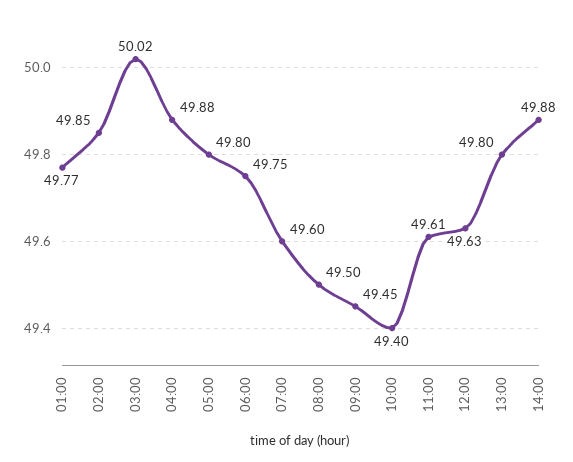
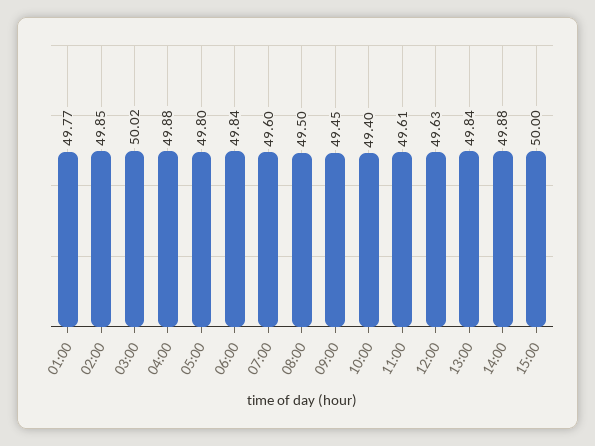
06:00: 49.75 -> 49.84
13:00: 49.8 -> 49.84
15:00: none -> 50

